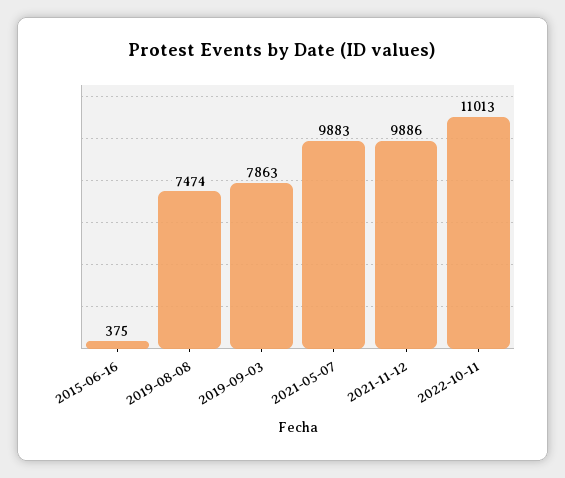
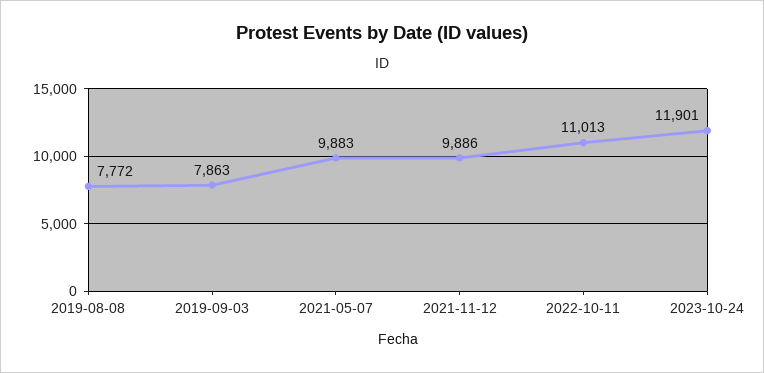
2015-06-16: 375 -> none
2019-08-08: 7474 -> 7772
2023-10-24: none -> 11901

